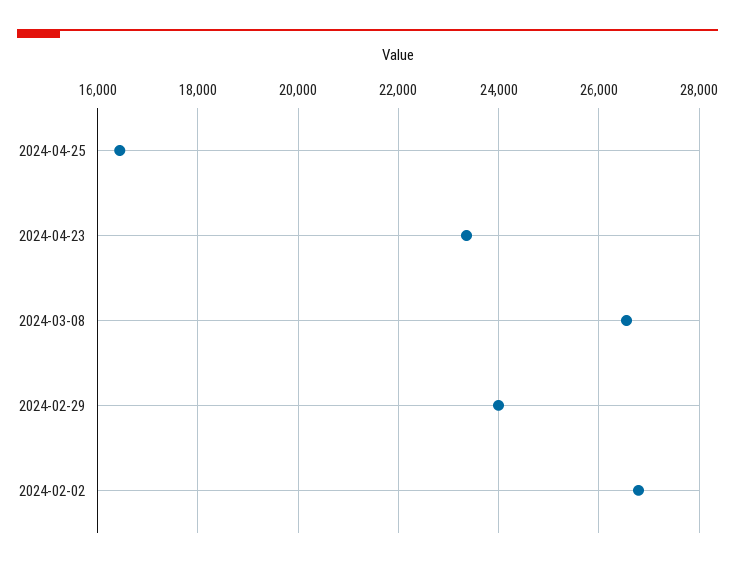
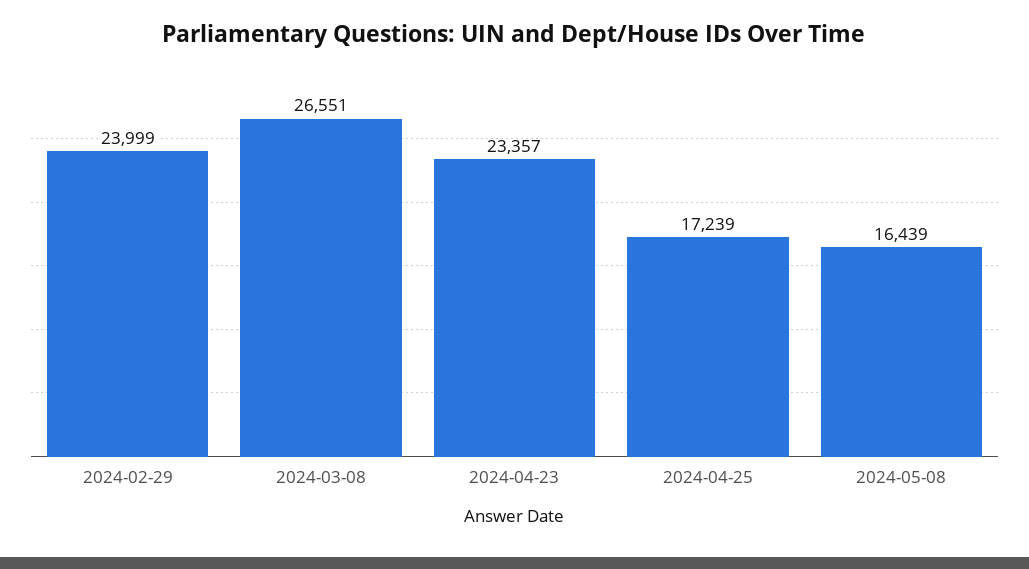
2024-04-25: 16400 -> 17239
2024-02-02: 26800 -> none
2024-05-08: none -> 16439

